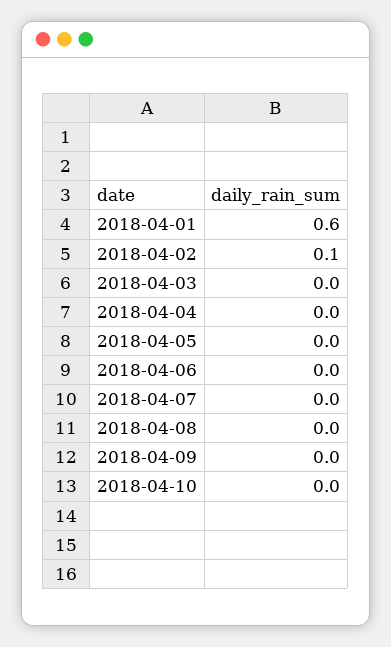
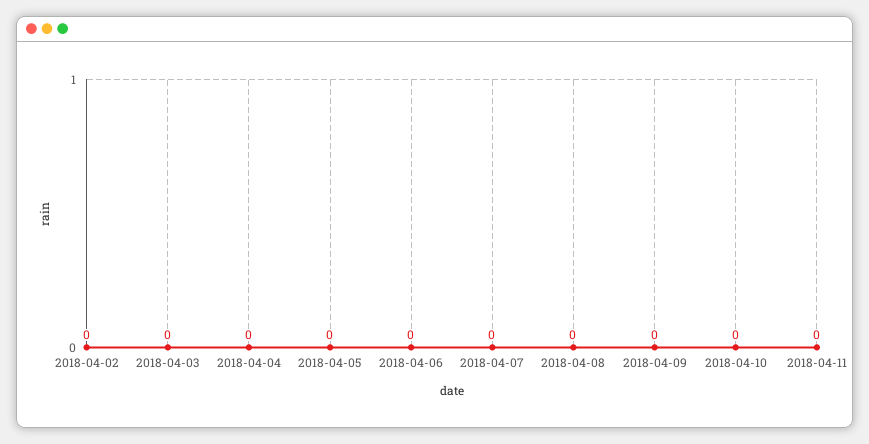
2018-04-01: 0.6 -> none
2018-04-02: 0.1 -> 0
2018-04-11: none -> 0

